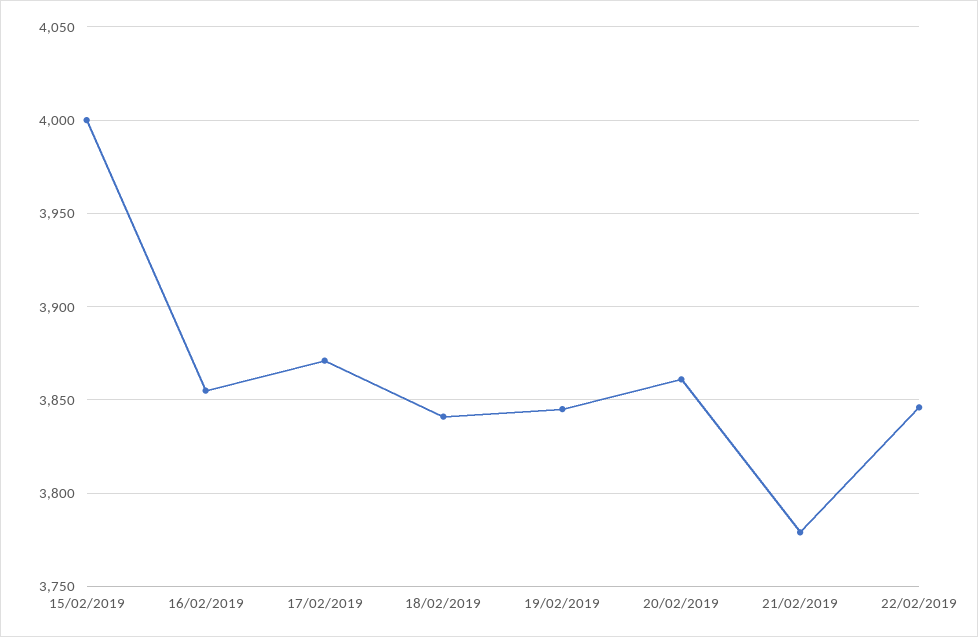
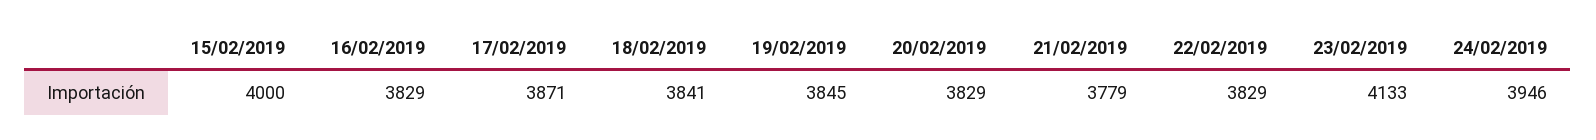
16/02/2019: 3855 -> 3829
20/02/2019: 3860 -> 3829
22/02/2019: 3845 -> 3829
23/02/2019: none -> 4133
24/02/2019: none -> 3946

